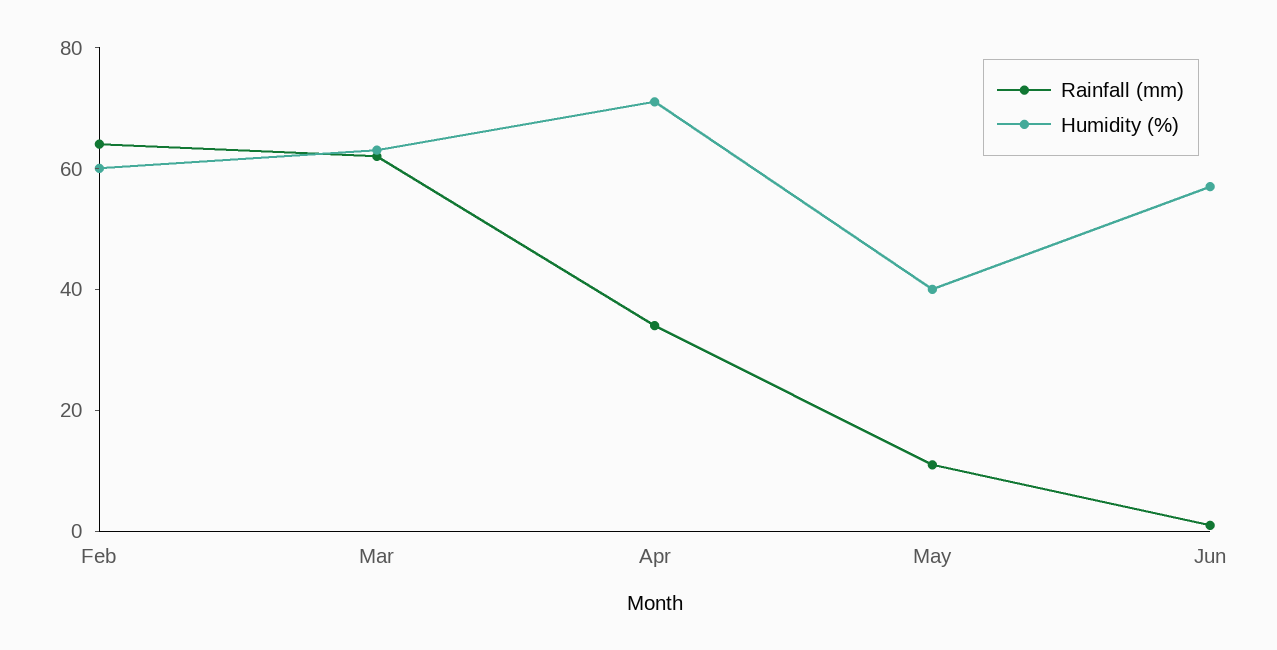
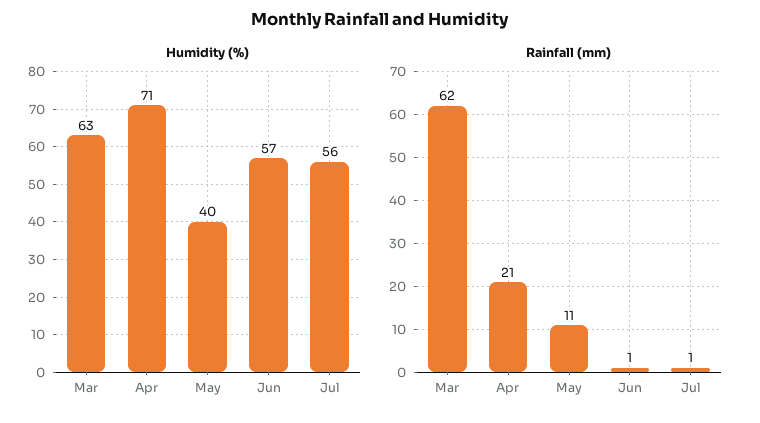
Rainfall (mm), Feb: 65 -> none
Humidity (%), Feb: 60 -> none
Rainfall (mm), Apr: 35 -> 21
Humidity (%), Jul: none -> 56
Rainfall (mm), Jul: none -> 1

